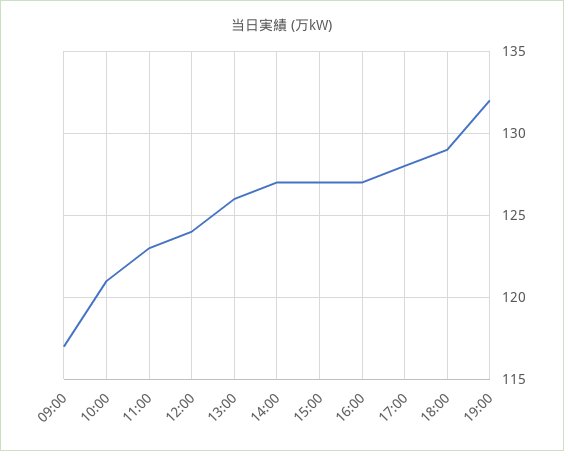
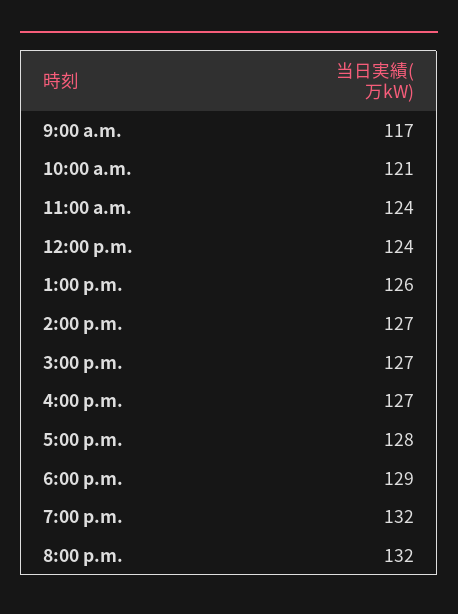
11:00: 123 -> 124
8:00 p.m.: none -> 132

